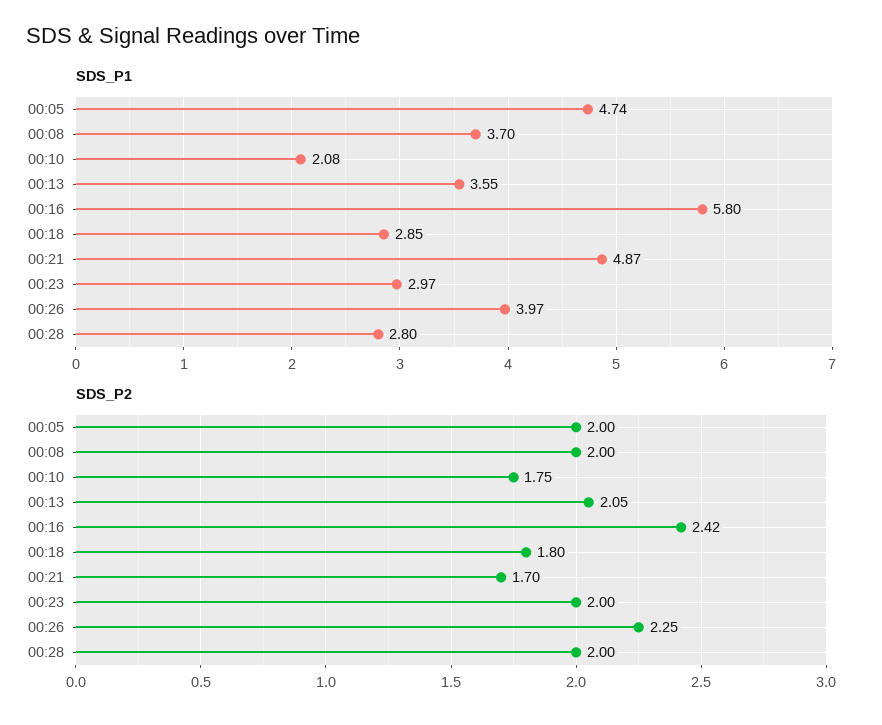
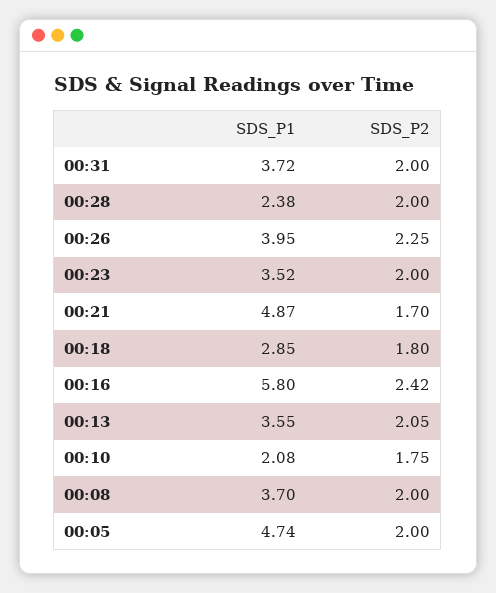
SDS_P1, 00:23: 2.97 -> 3.52
SDS_P1, 00:26: 3.97 -> 3.95
SDS_P1, 00:28: 2.8 -> 2.38
SDS_P1, 00:31: none -> 3.72
SDS_P2, 00:31: none -> 2

